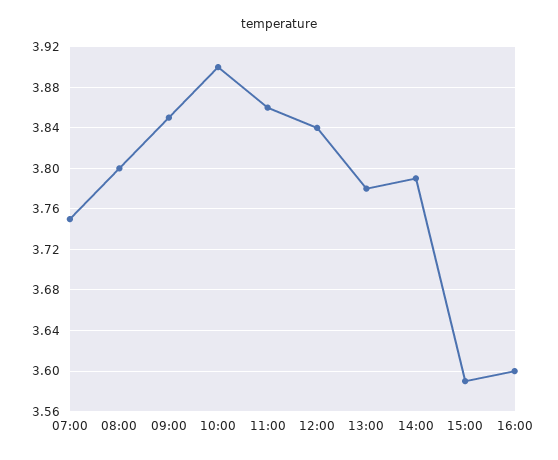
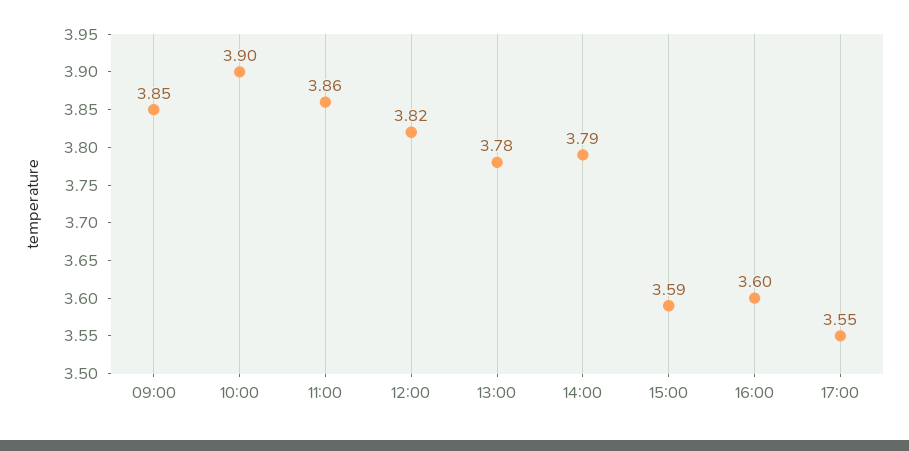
07:00: 3.75 -> none
08:00: 3.8 -> none
12:00: 3.84 -> 3.82
17:00: none -> 3.55

